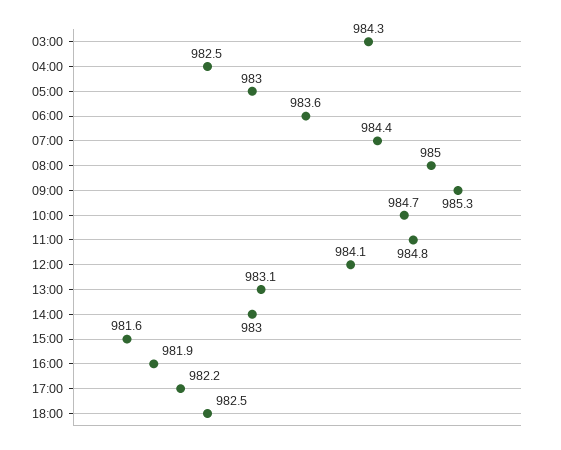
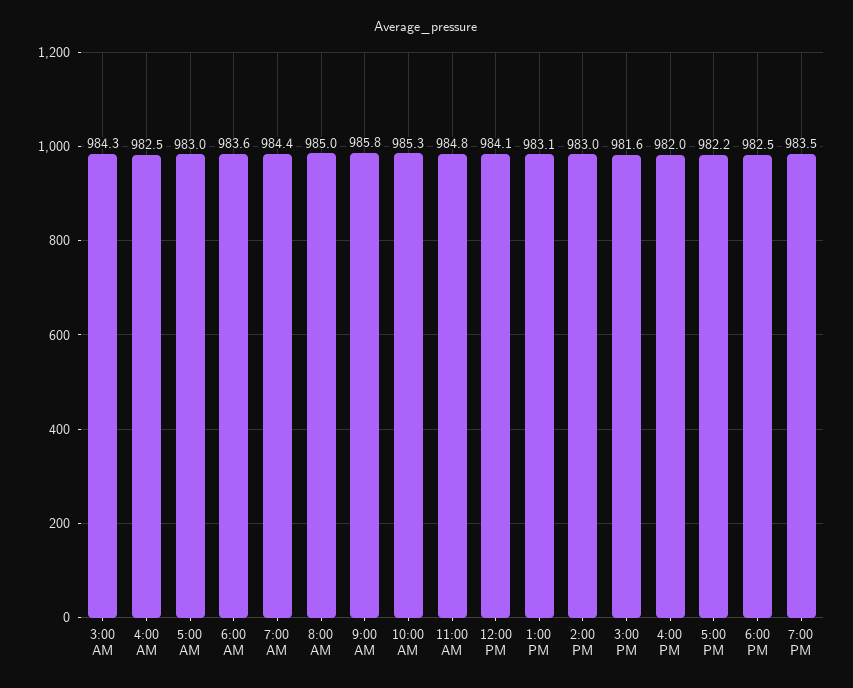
09:00: 985.3 -> 985.8
10:00: 984.7 -> 985.3
16:00: 981.9 -> 982
7:00 PM: none -> 983.5

